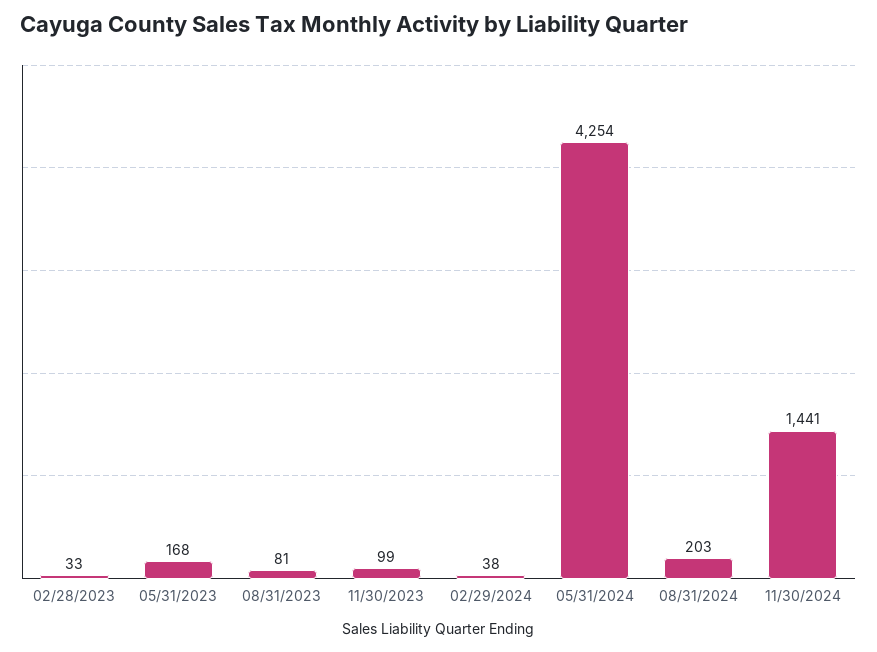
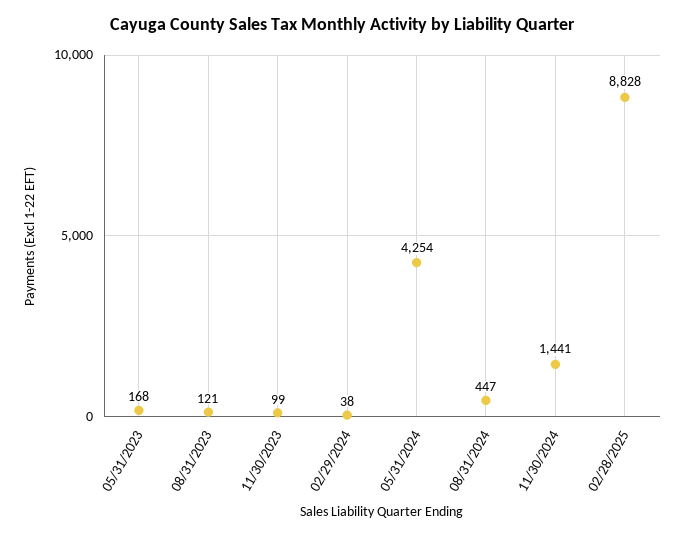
02/28/2023: 33 -> none
08/31/2023: 81 -> 121
08/31/2024: 203 -> 447
02/28/2025: none -> 8828

